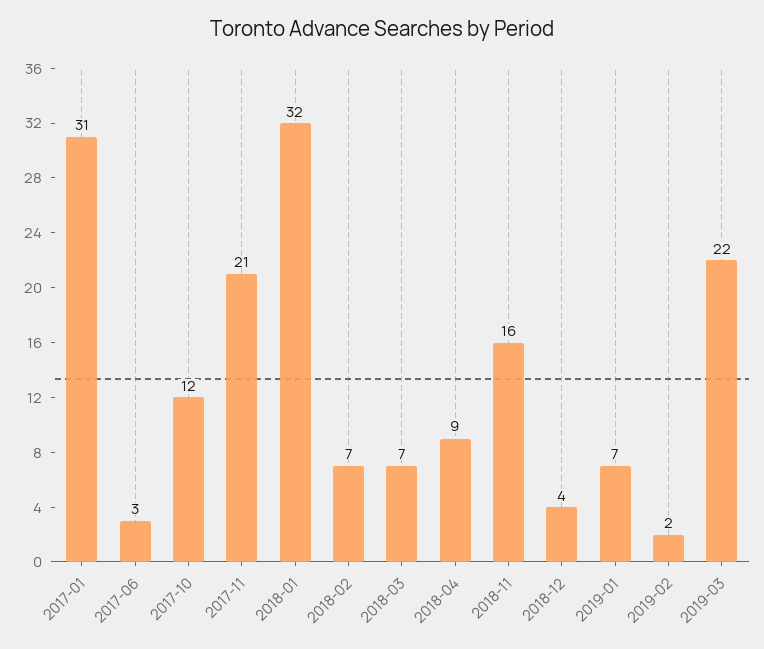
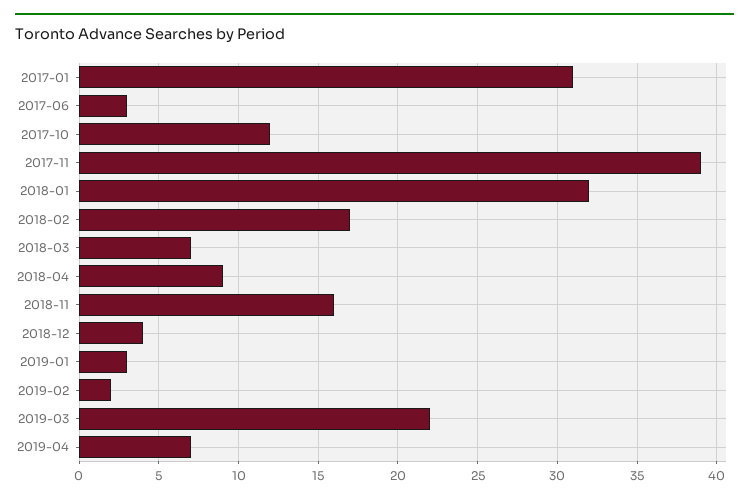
2017-11: 21 -> 39
2018-02: 7 -> 17
2019-01: 7 -> 3
2019-04: none -> 7

